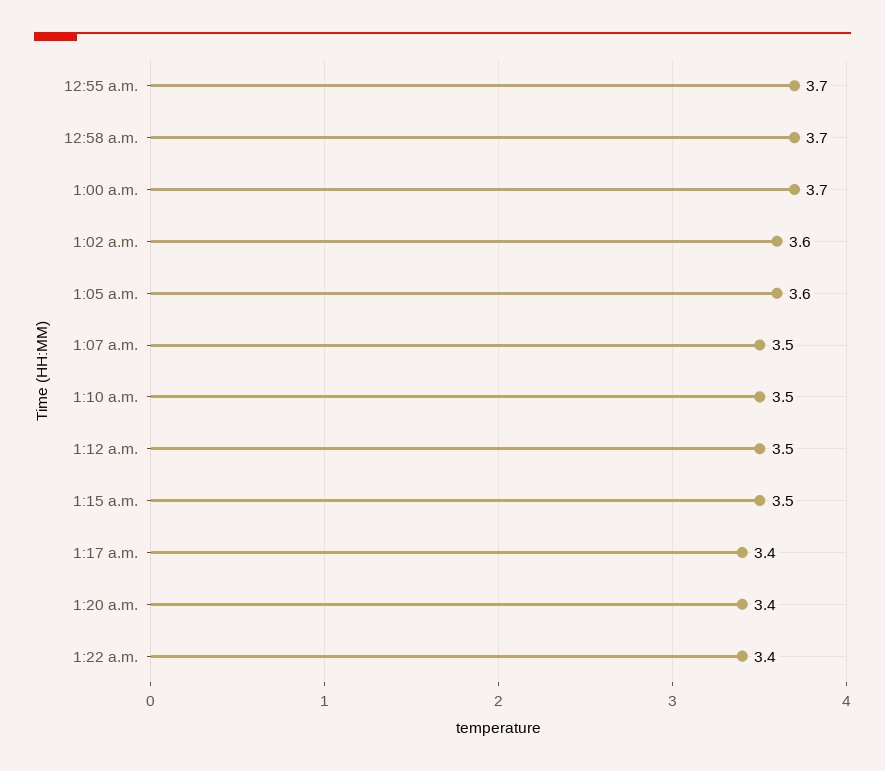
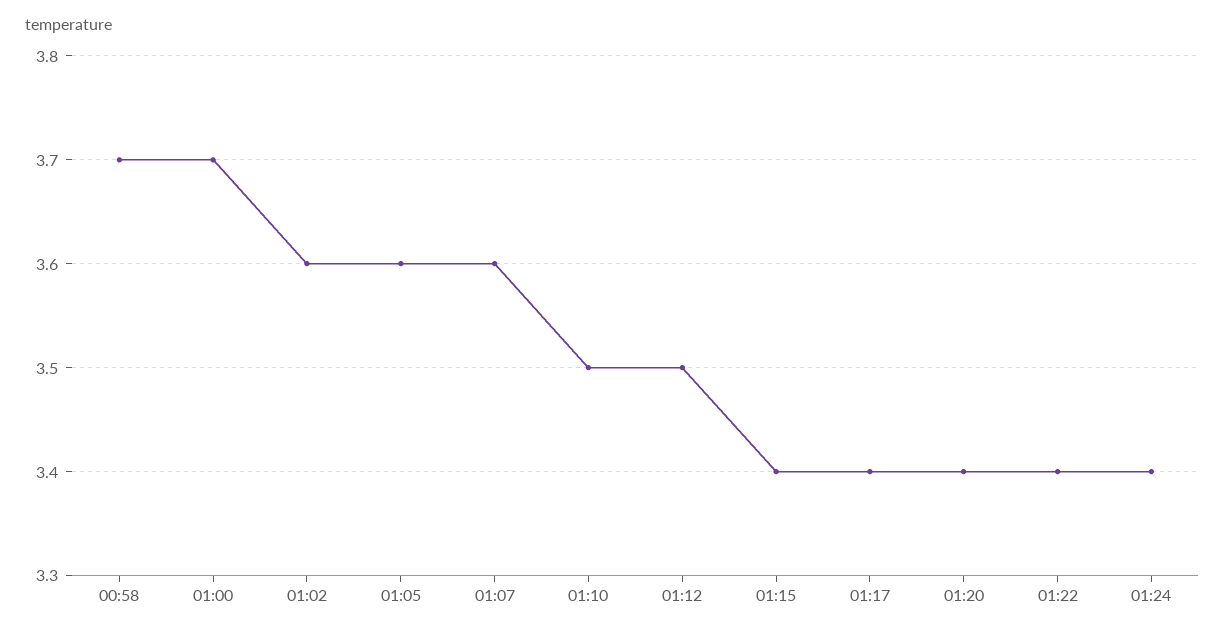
12:55 a.m.: 3.7 -> none
1:07 a.m.: 3.5 -> 3.6
1:15 a.m.: 3.5 -> 3.4
01:24: none -> 3.4

